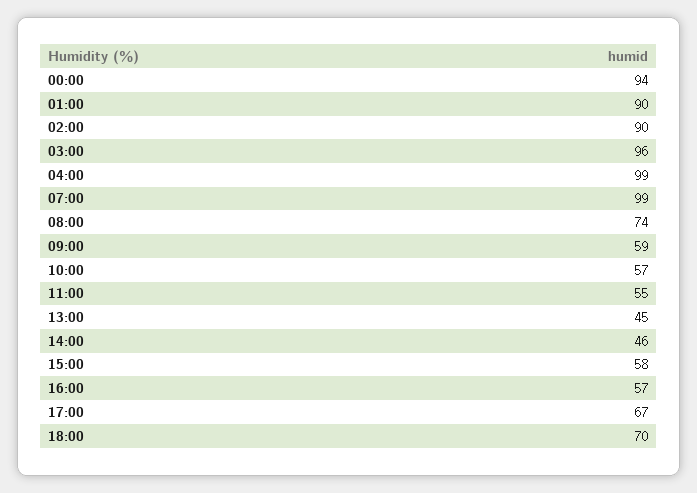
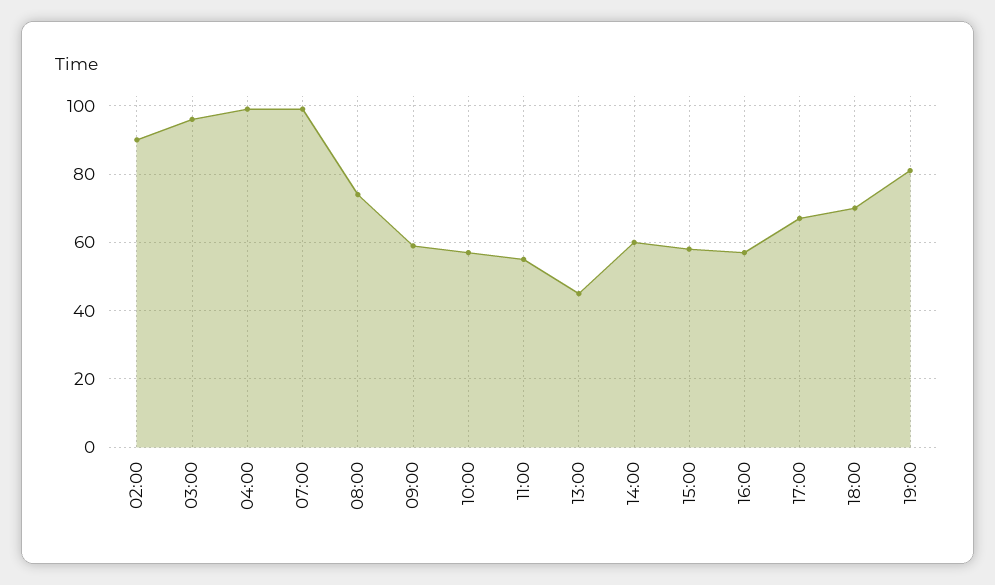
00:00: 94 -> none
01:00: 90 -> none
14:00: 46 -> 60
19:00: none -> 80

